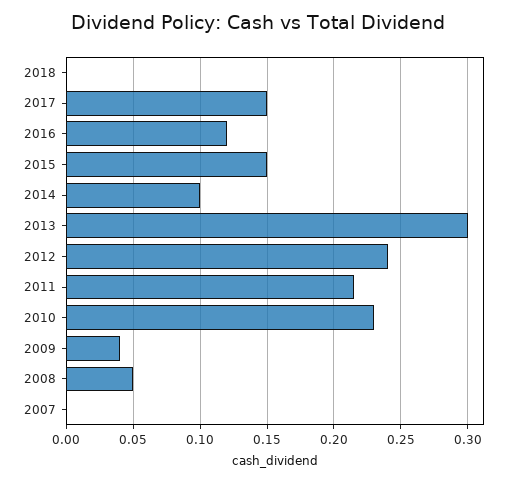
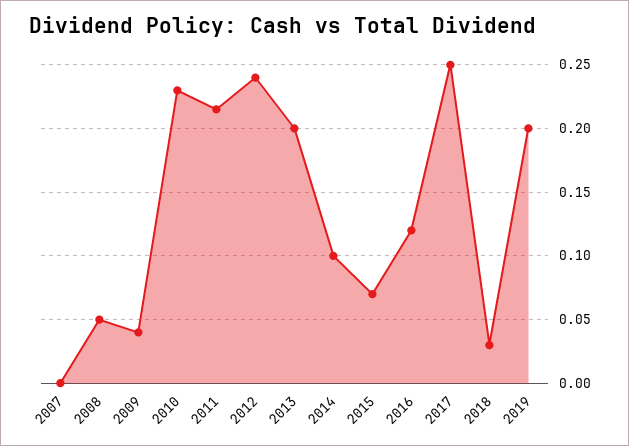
2018: 0 -> 0.03
2017: 0.15 -> 0.25
2015: 0.15 -> 0.07
2013: 0.3 -> 0.2
2019: none -> 0.2

